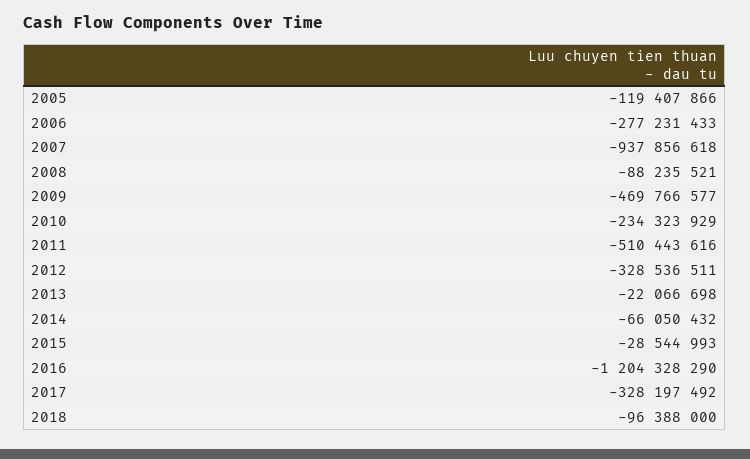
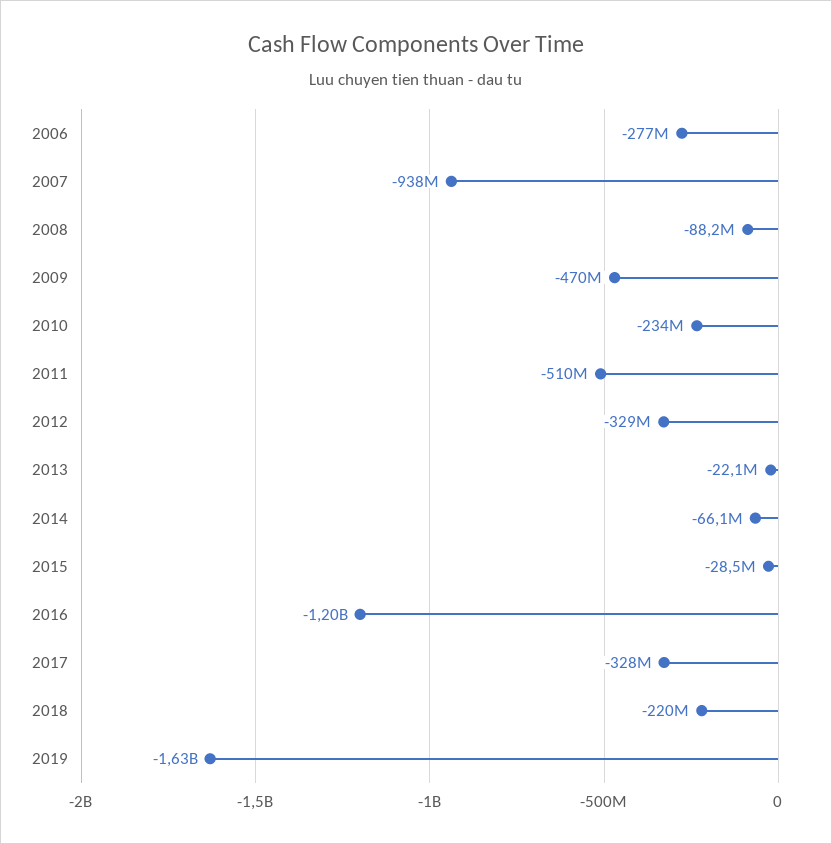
2005: -119407866 -> none
2018: -96388000 -> -220000000
2019: none -> -1630000000

